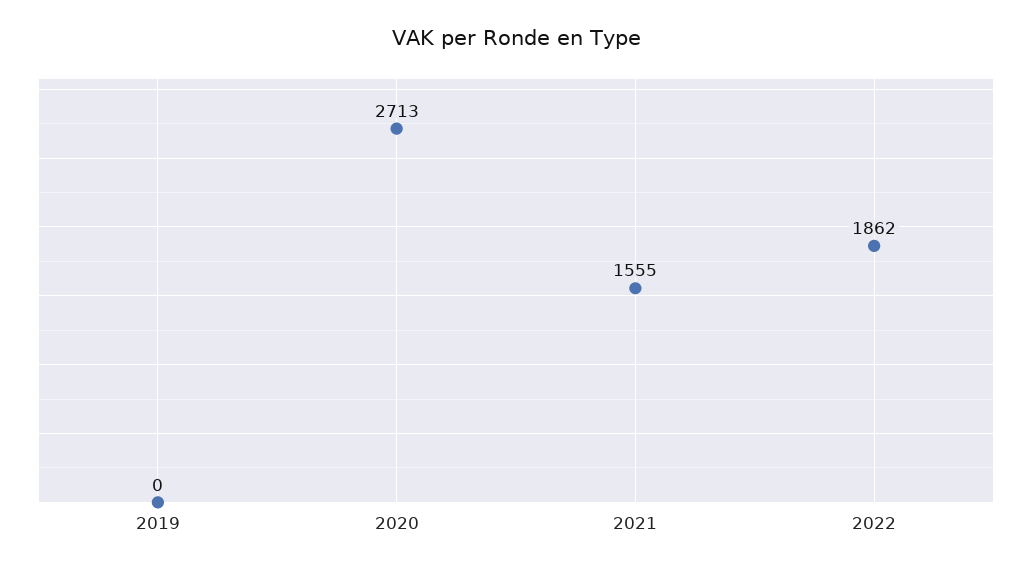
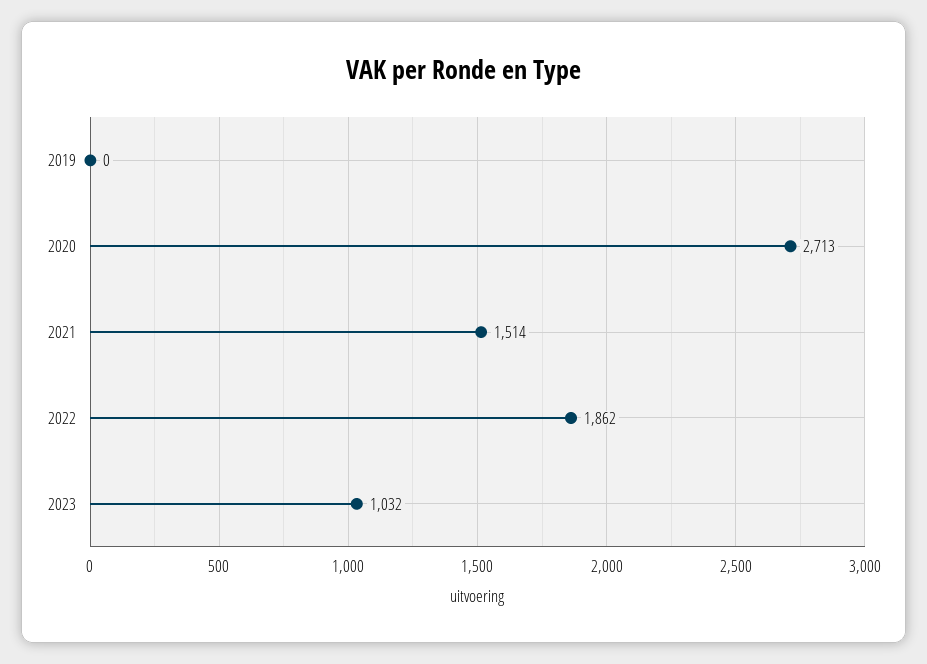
2021: 1555 -> 1514
2023: none -> 1032

